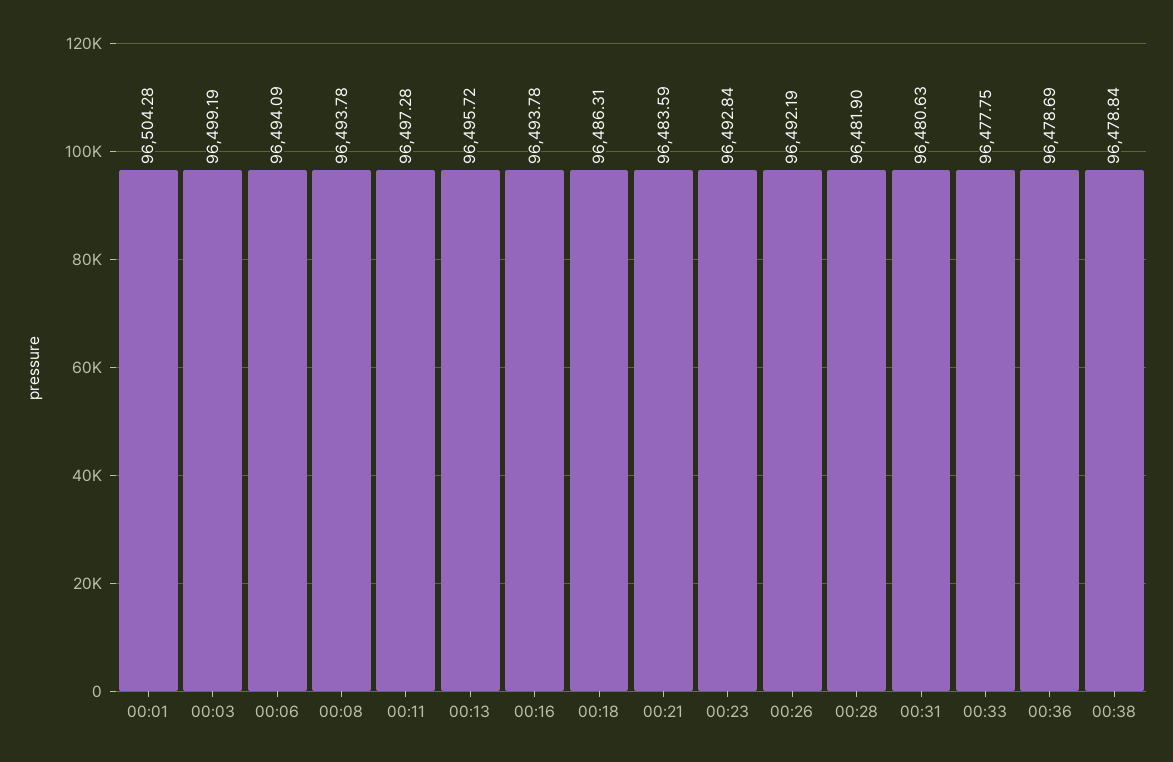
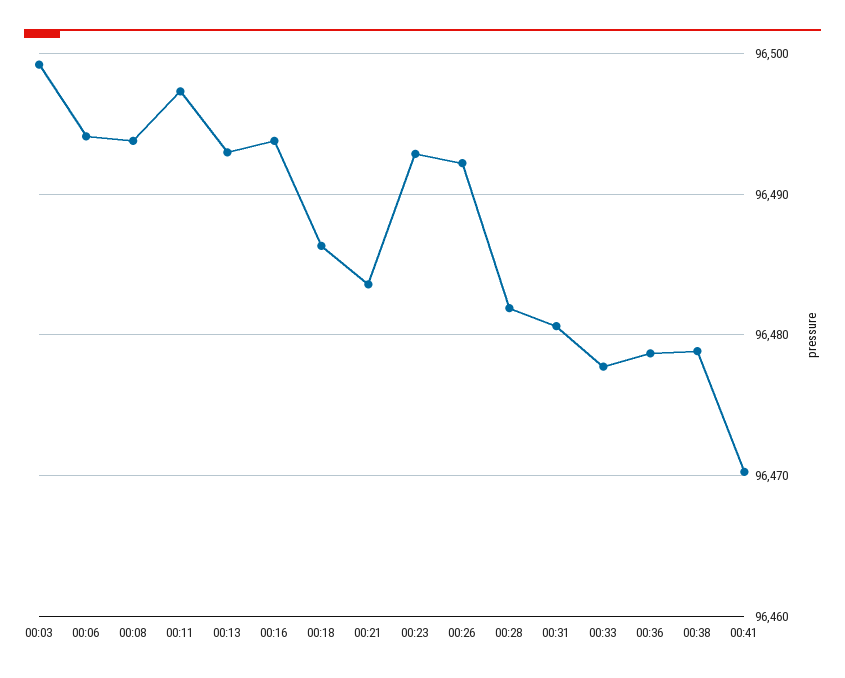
00:01: 96504.28 -> none
00:13: 96495.72 -> 96493
00:41: none -> 96470

